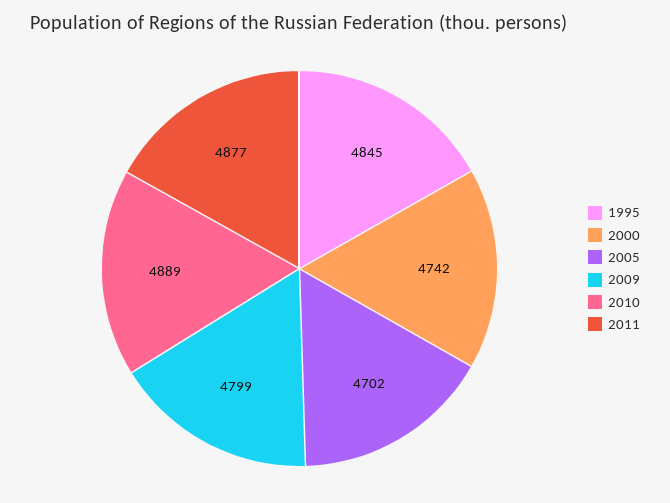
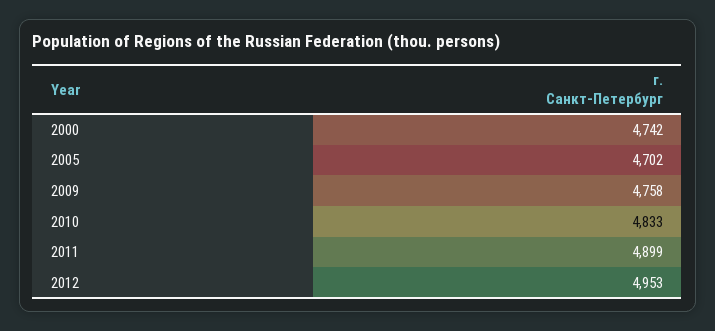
1995: 4845 -> none
2009: 4799 -> 4758
2010: 4889 -> 4833
2011: 4877 -> 4899
2012: none -> 4953

